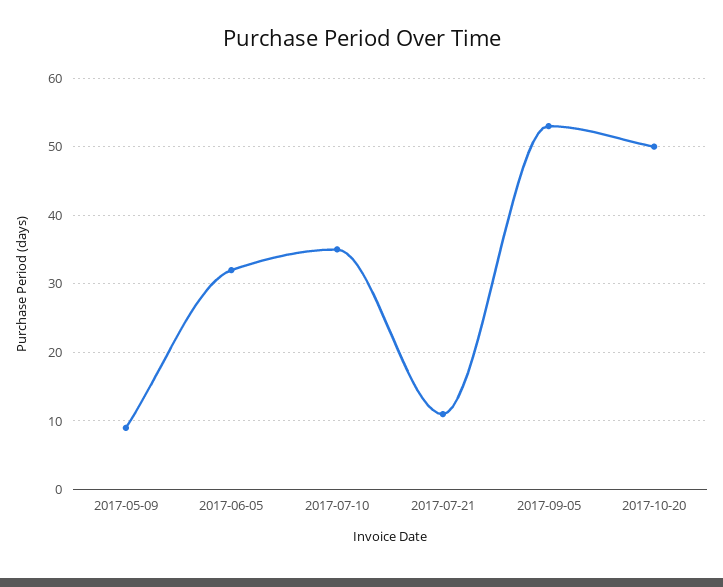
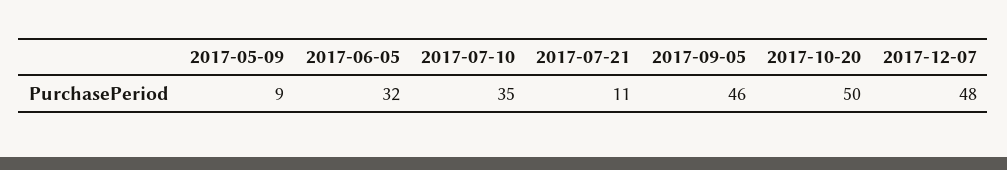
2017-09-05: 53 -> 46
2017-12-07: none -> 48

